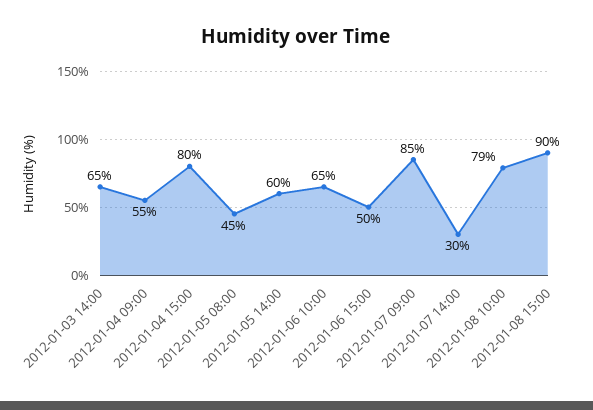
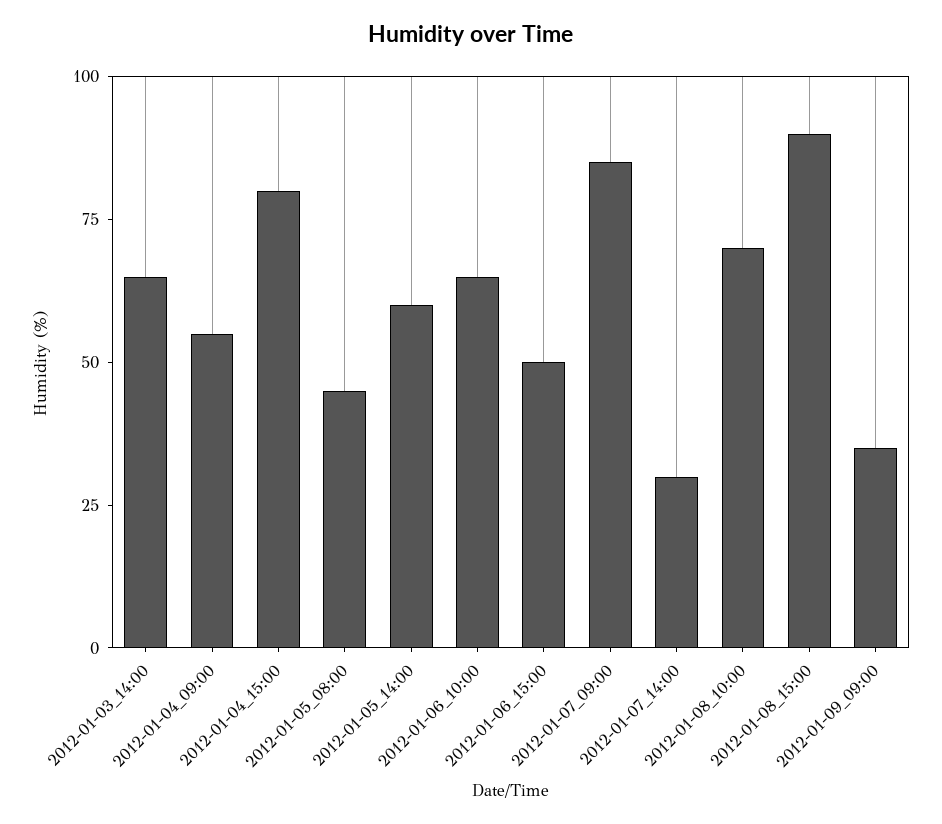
2012-01-08 10:00: 79 -> 70
2012-01-09_09:00: none -> 35

